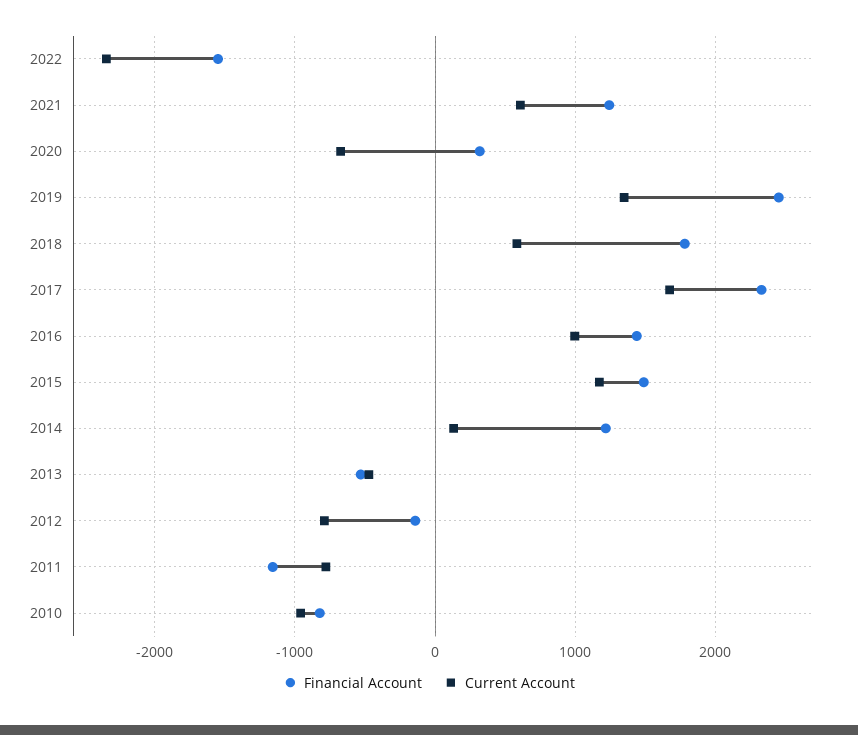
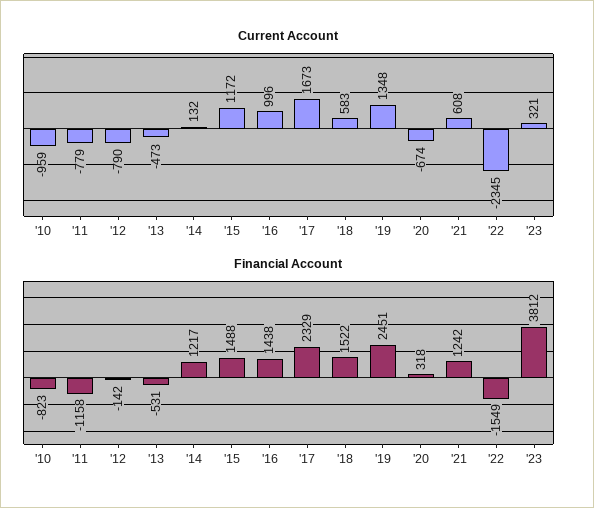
Financial Account, 2018: 1800 -> 1522
Current Account, '23: none -> 321
Financial Account, '23: none -> 3812

